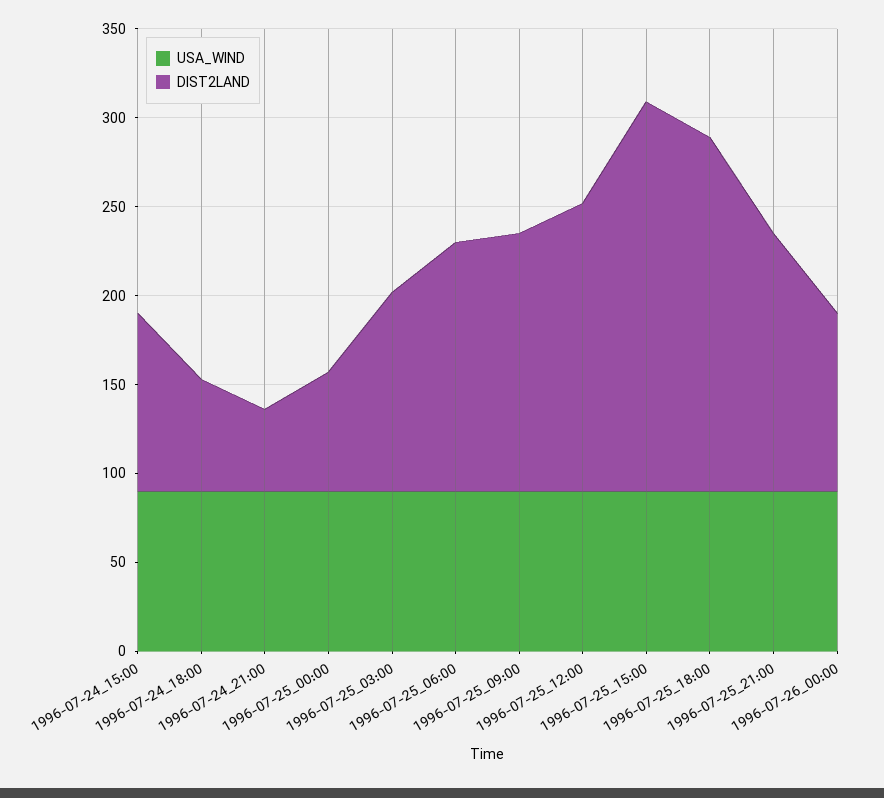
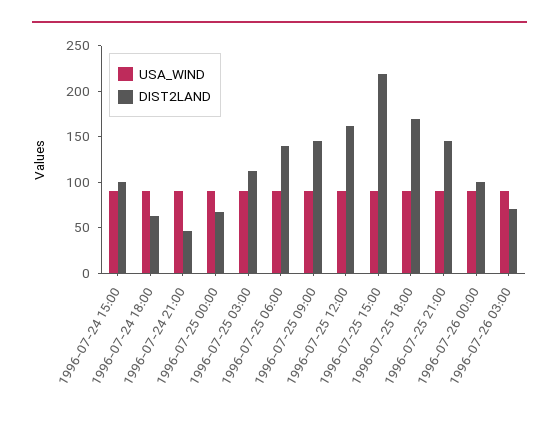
DIST2LAND, 1996-07-25_18:00: 200 -> 170
USA_WIND, 1996-07-26 03:00: none -> 90
DIST2LAND, 1996-07-26 03:00: none -> 70

